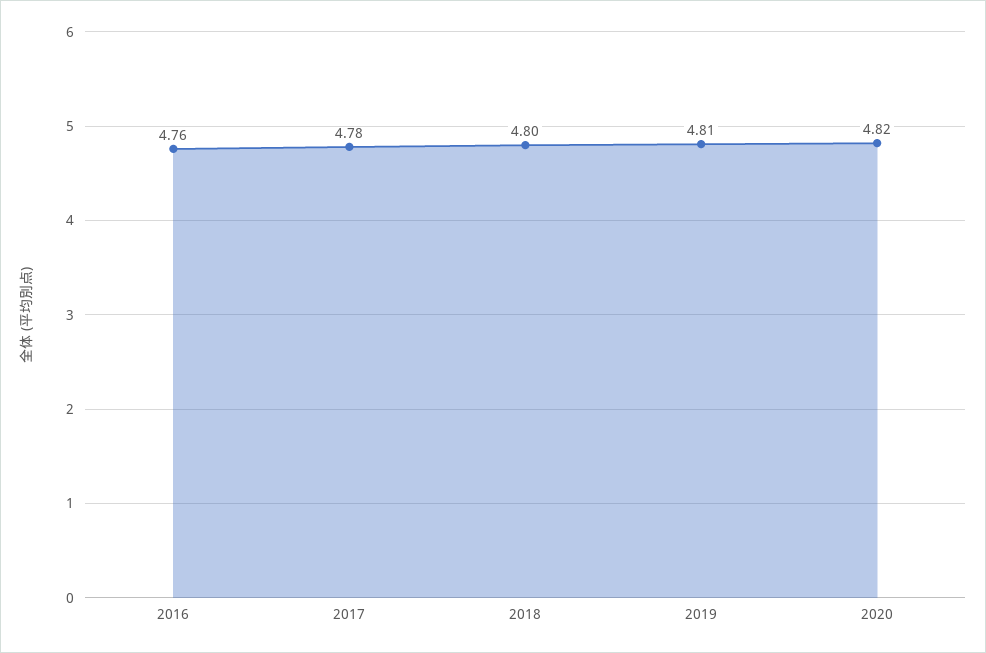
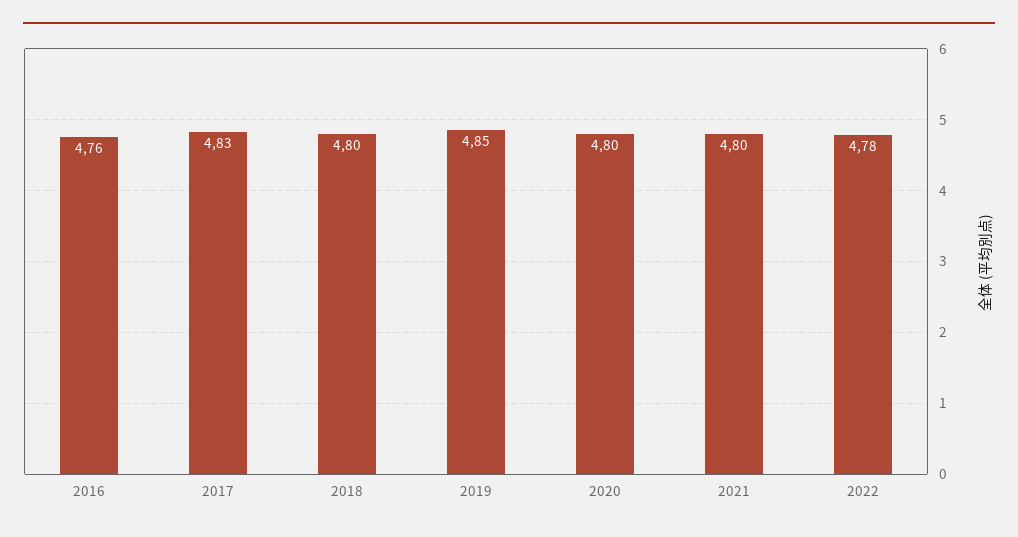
2017: 4.78 -> 4.83
2019: 4.81 -> 4.85
2020: 4.82 -> 4.8
2021: none -> 4.8
2022: none -> 4.78

